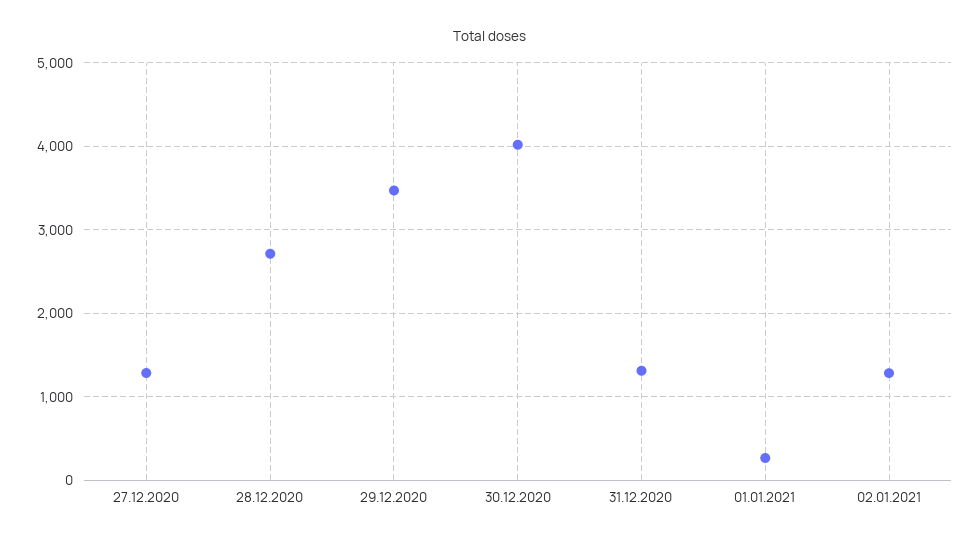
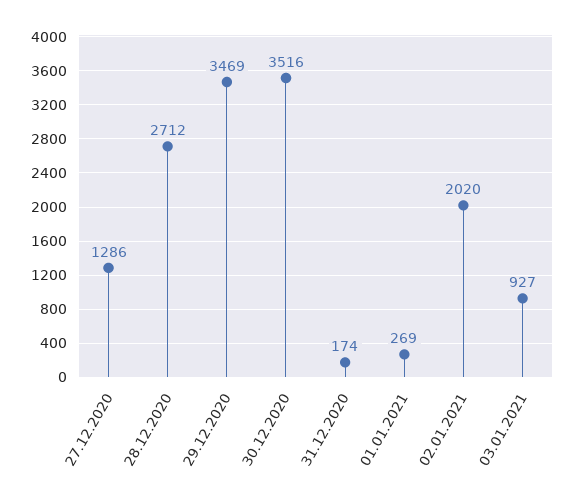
30.12.2020: 4000 -> 3516
31.12.2020: 1300 -> 174
02.01.2021: 1300 -> 2020
03.01.2021: none -> 927

